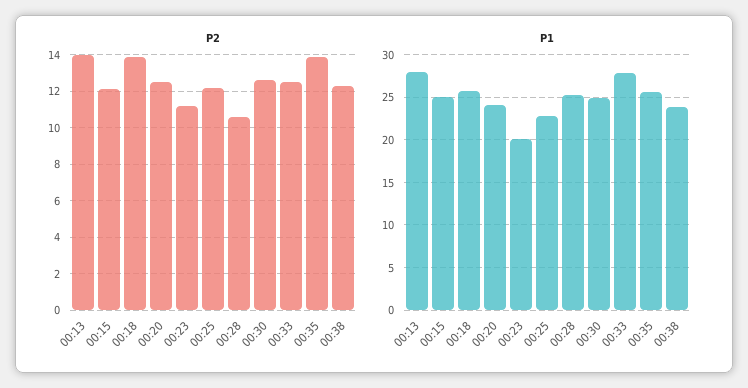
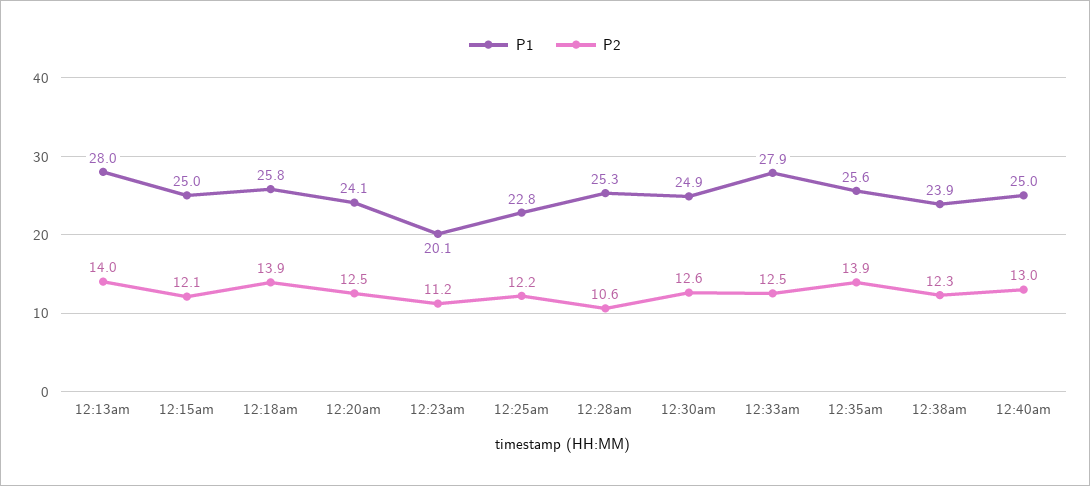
P1, 12:40am: none -> 25
P2, 12:40am: none -> 13

